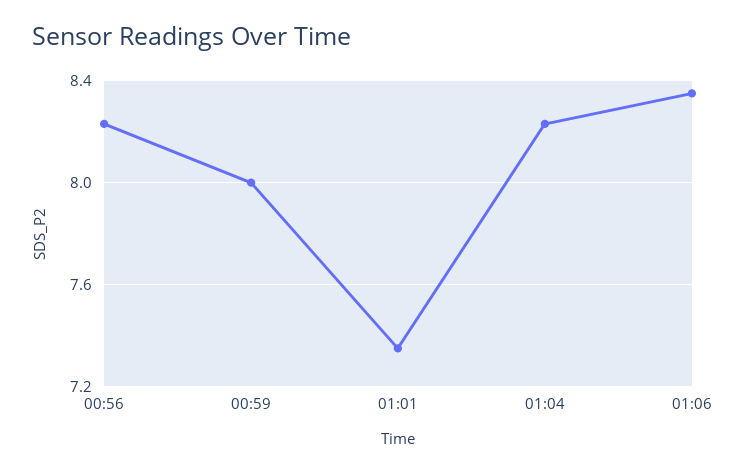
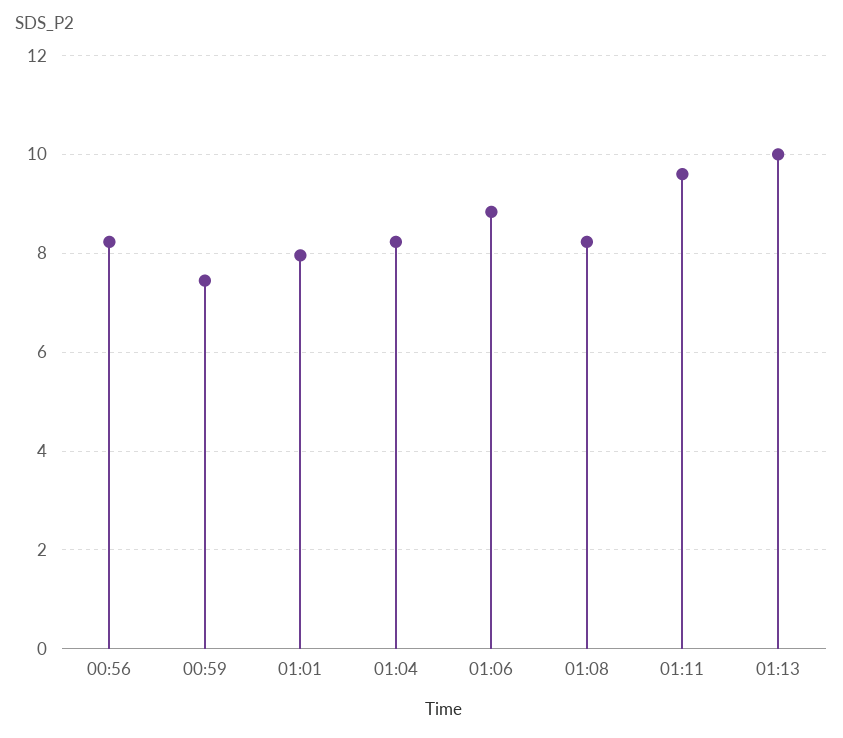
00:59: 8 -> 7.4
01:01: 7.35 -> 8
01:06: 8.35 -> 8.8
01:08: none -> 8.2
01:11: none -> 9.6
01:13: none -> 10

